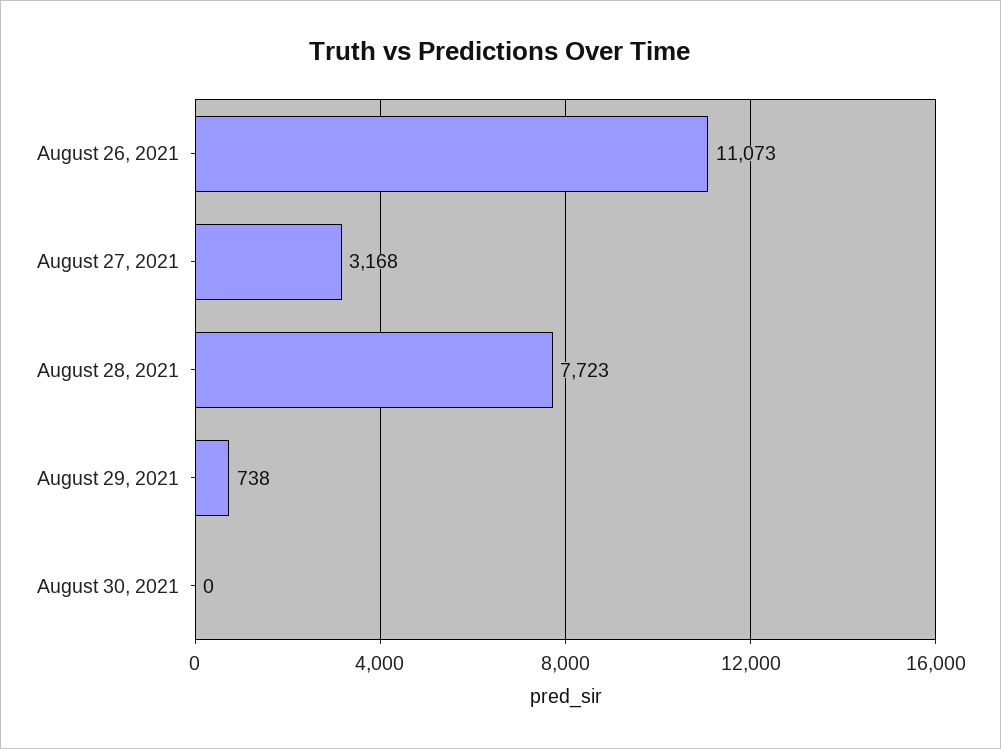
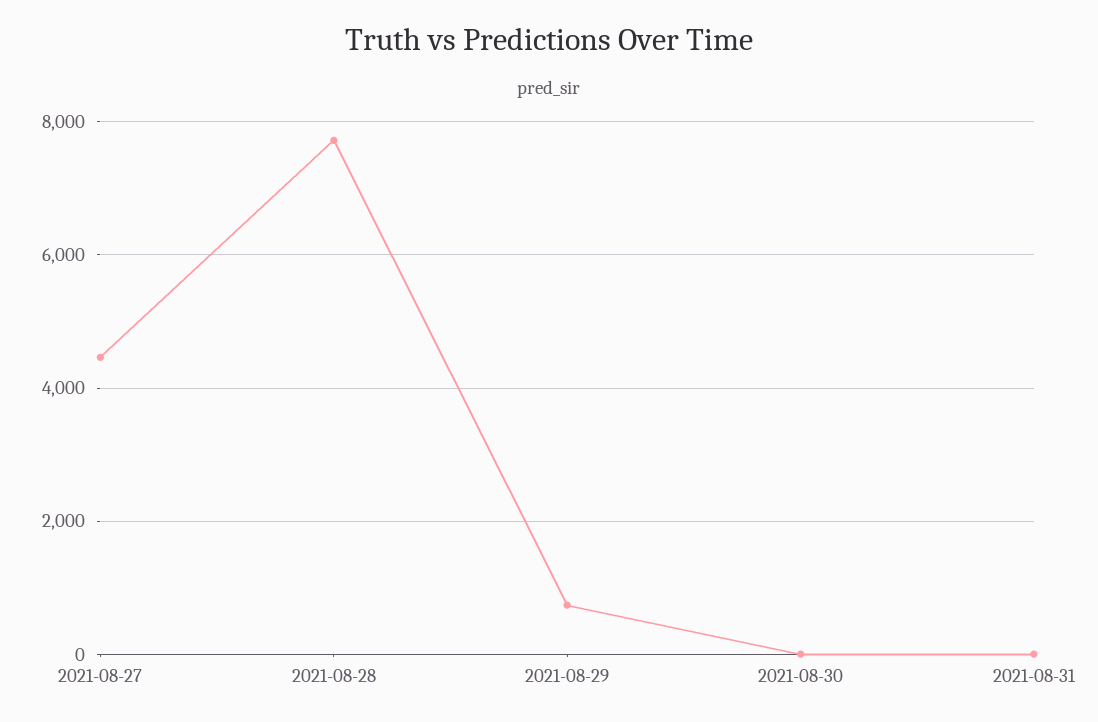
August 26, 2021: 11073 -> none
August 27, 2021: 3168 -> 4400
2021-08-31: none -> 0

